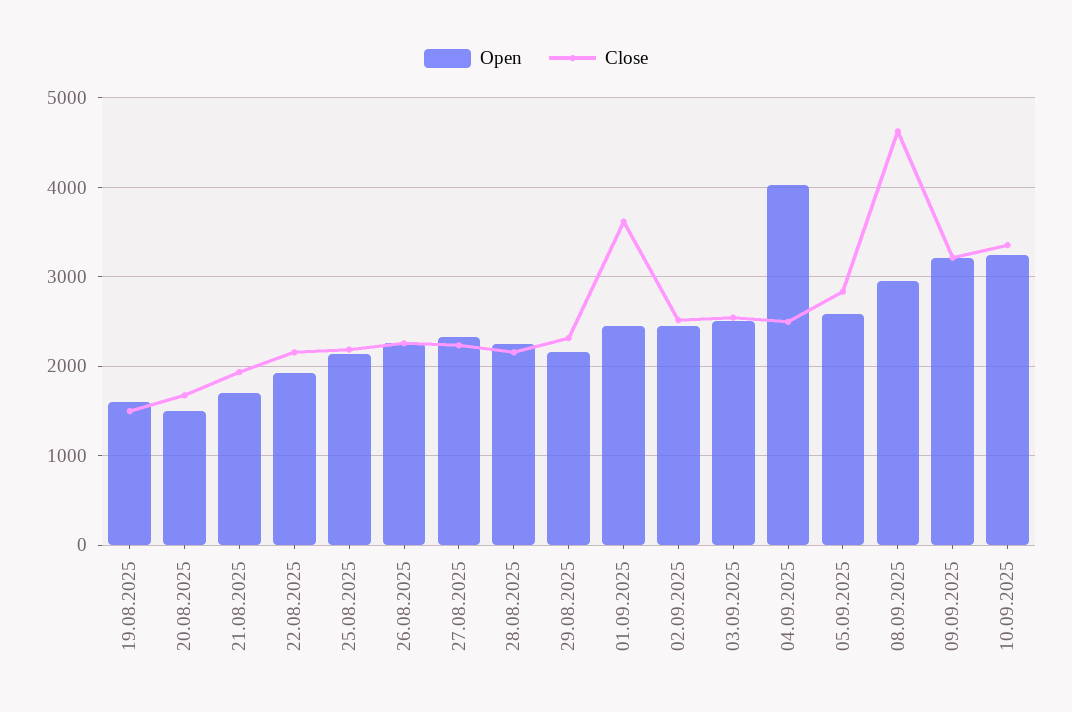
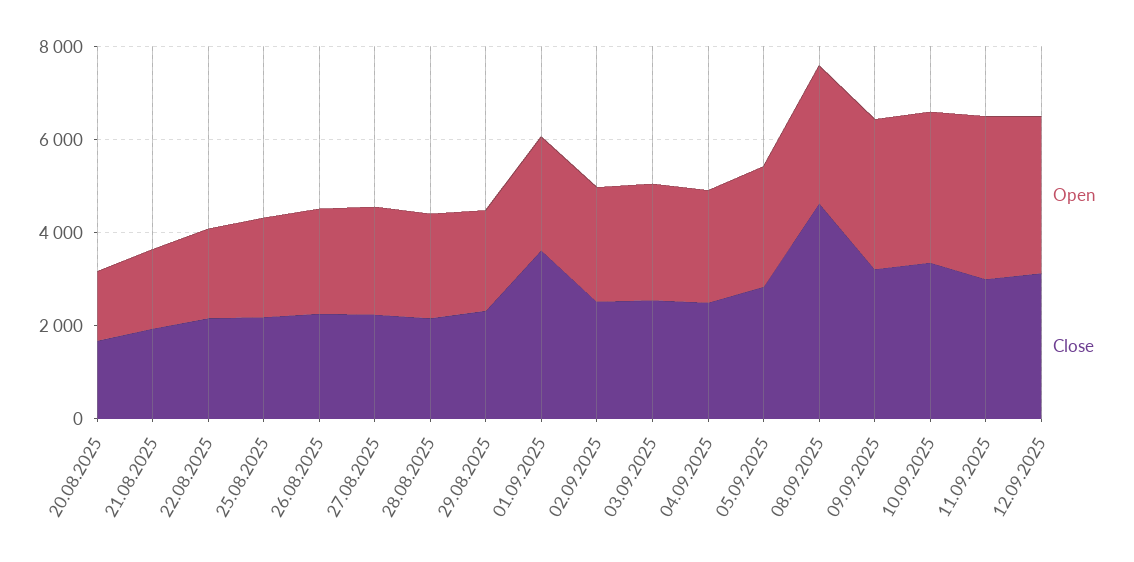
Open, 19.08.2025: 1600 -> none
Close, 19.08.2025: 1500 -> none
Open, 04.09.2025: 4000 -> 2500
Open, 11.09.2025: none -> 3500
Close, 11.09.2025: none -> 3000
Open, 12.09.2025: none -> 3500
Close, 12.09.2025: none -> 3000

